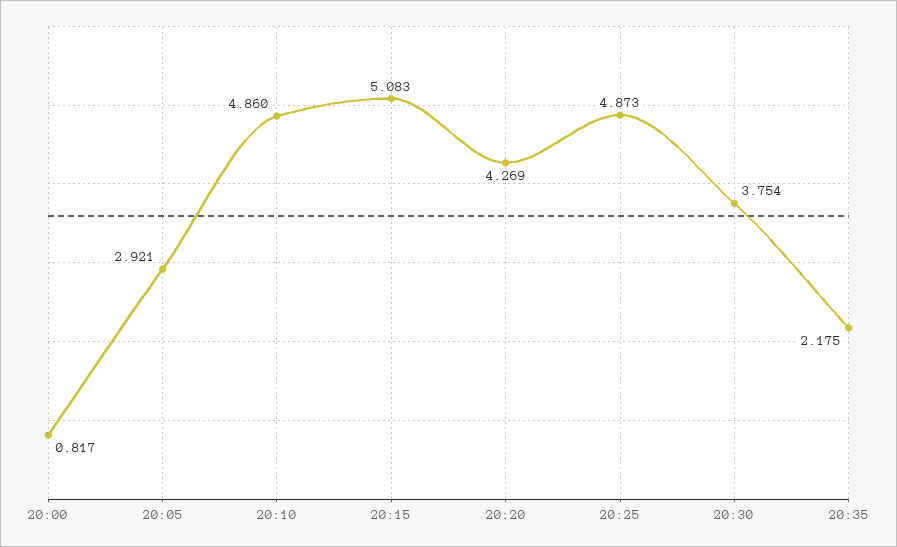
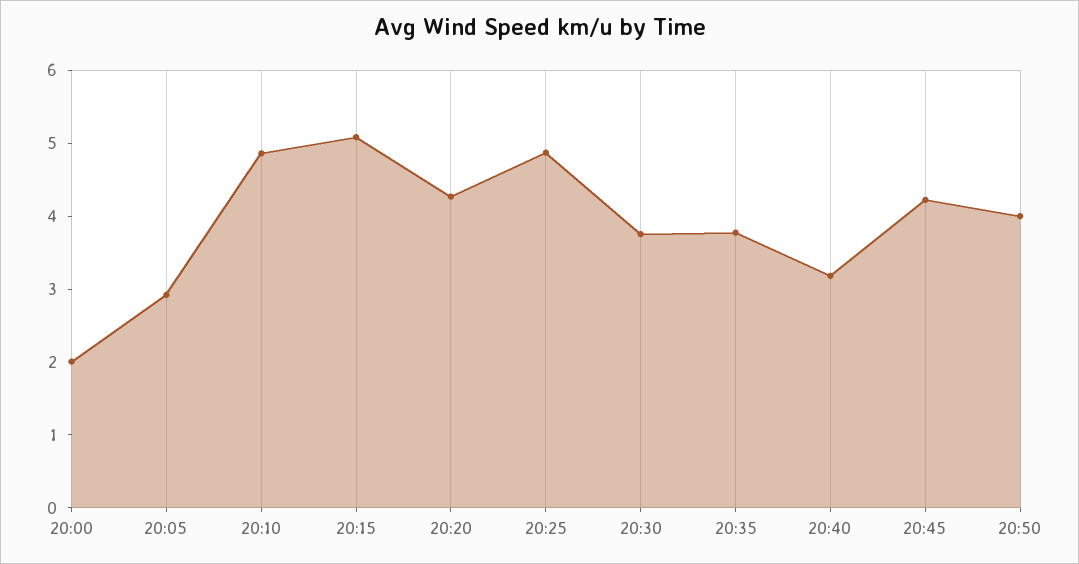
20:00: 0.817 -> 2
20:35: 2.175 -> 3.8
20:40: none -> 3.2
20:45: none -> 4.2
20:50: none -> 4

